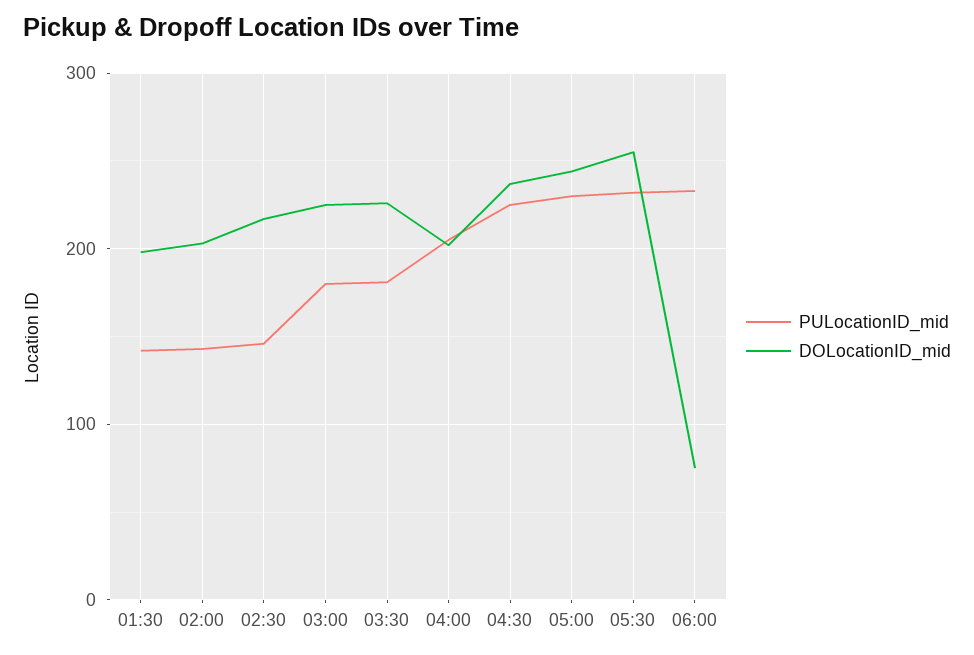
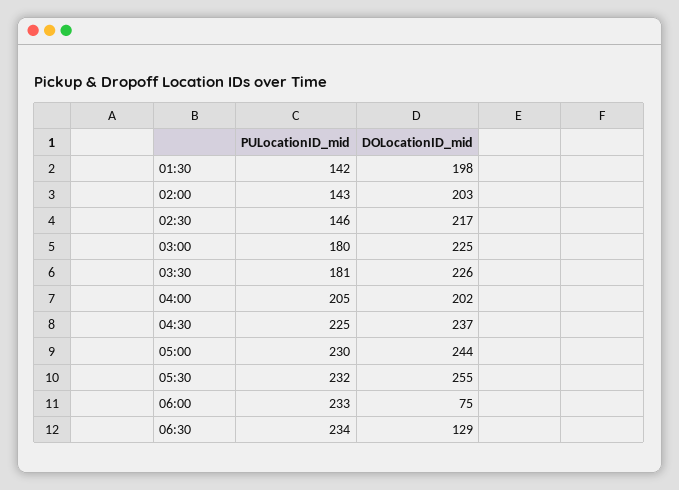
PULocationID_mid, 06:30: none -> 234
DOLocationID_mid, 06:30: none -> 129

